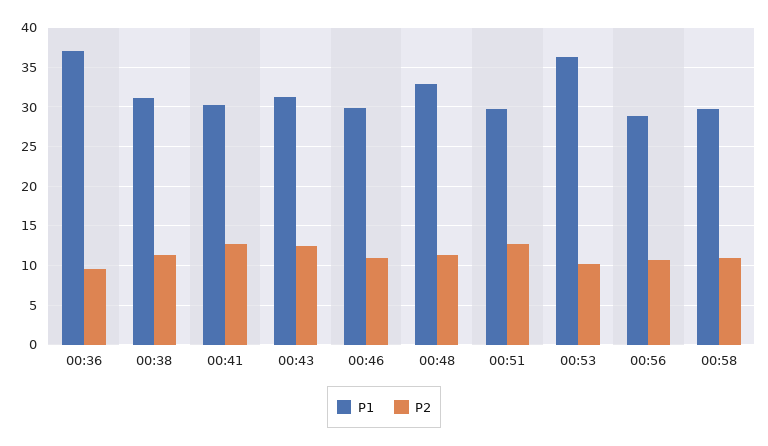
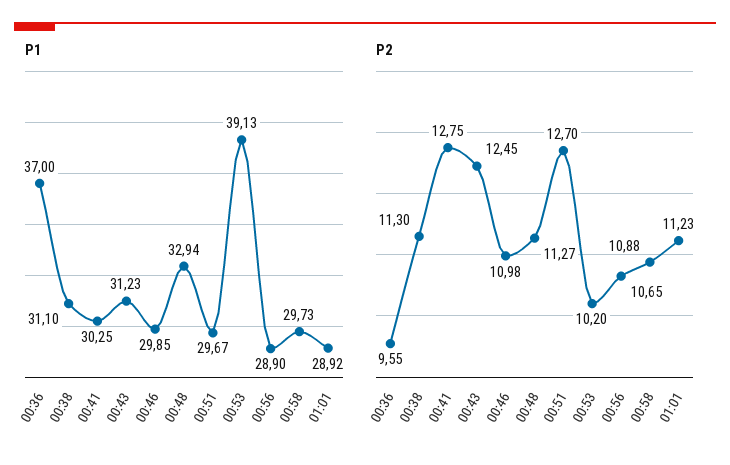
P1, 00:53: 36 -> 39.13
P1, 01:01: none -> 28.92
P2, 01:01: none -> 11.23

